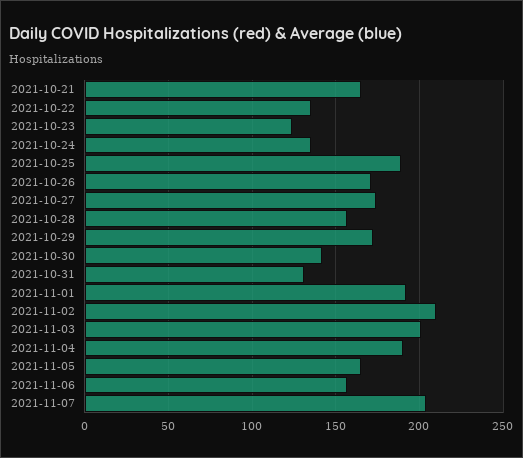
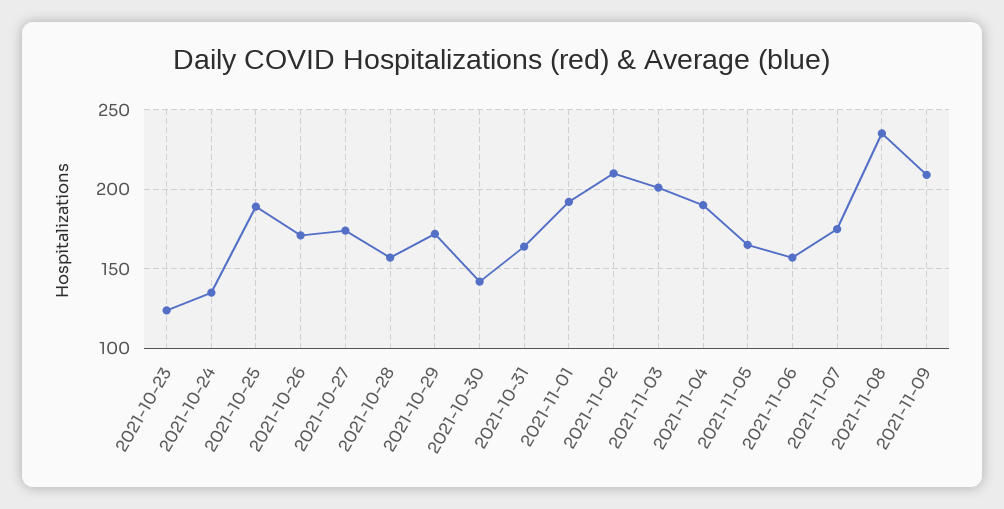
2021-10-21: 165 -> none
2021-10-22: 135 -> none
2021-10-31: 130 -> 165
2021-11-07: 205 -> 175
2021-11-08: none -> 235
2021-11-09: none -> 210

